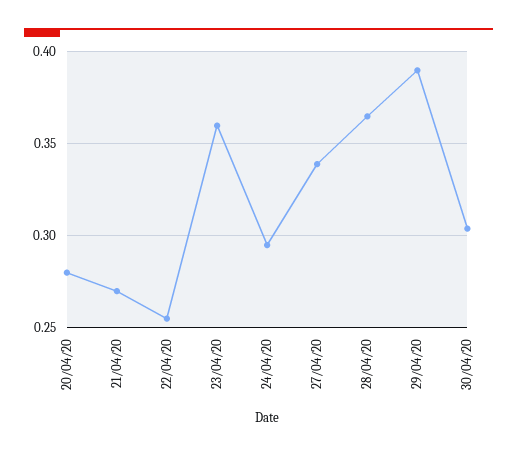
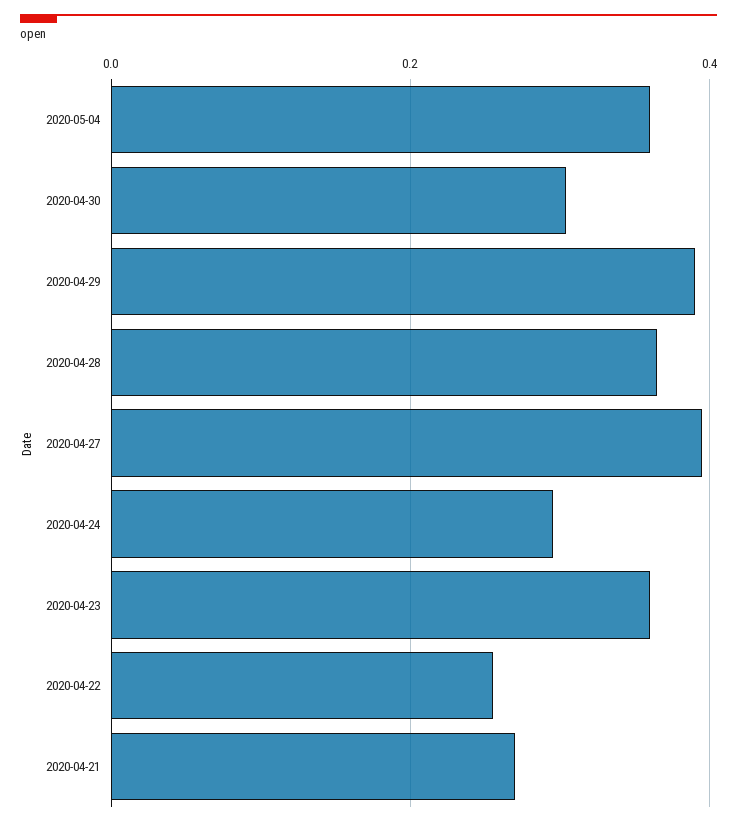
20/04/20: 0.28 -> none
27/04/20: 0.34 -> 0.4
2020-05-04: none -> 0.36

